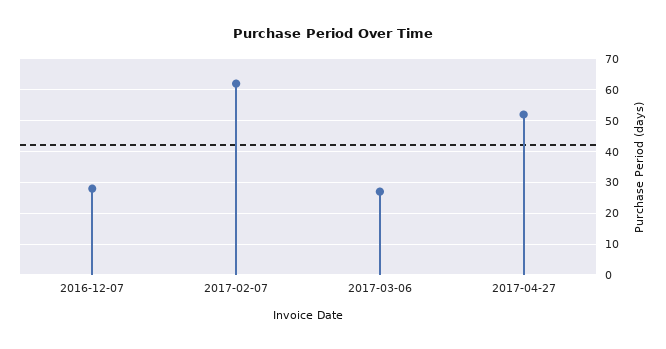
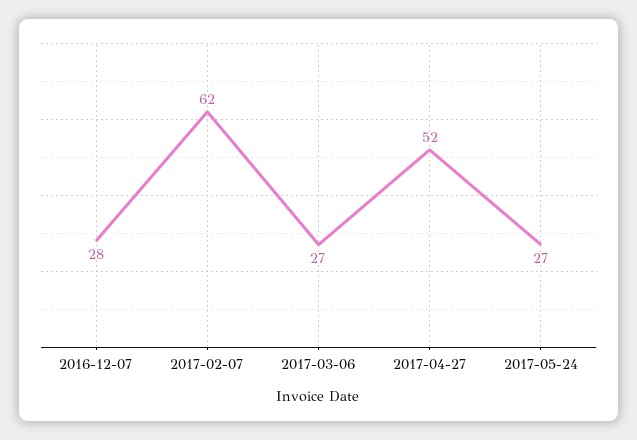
2017-05-24: none -> 27

